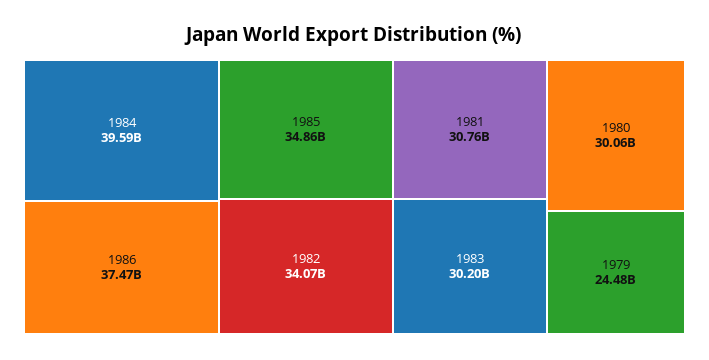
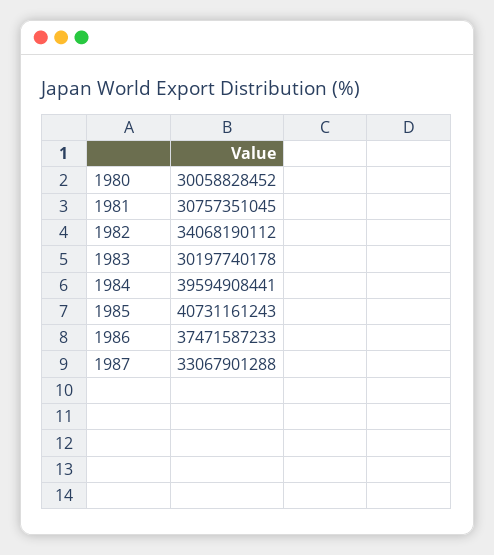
1985: 34860000000 -> 40731161243
1979: 24480000000 -> none
1987: none -> 33067901288

